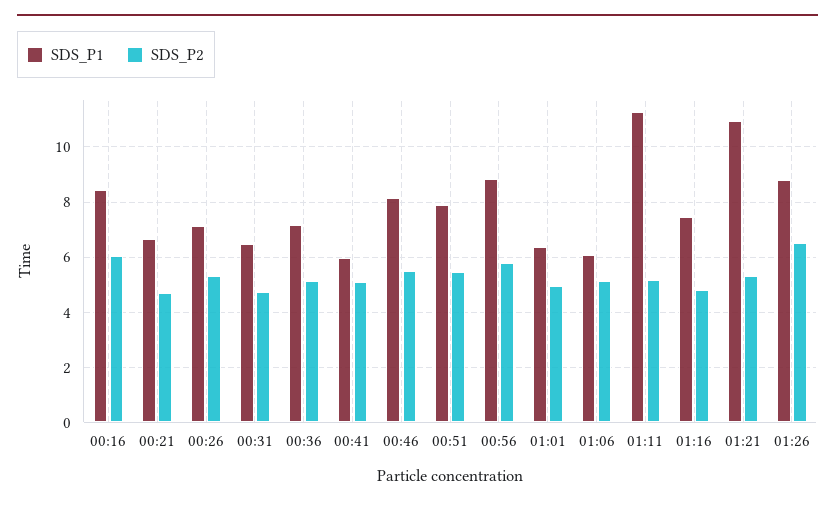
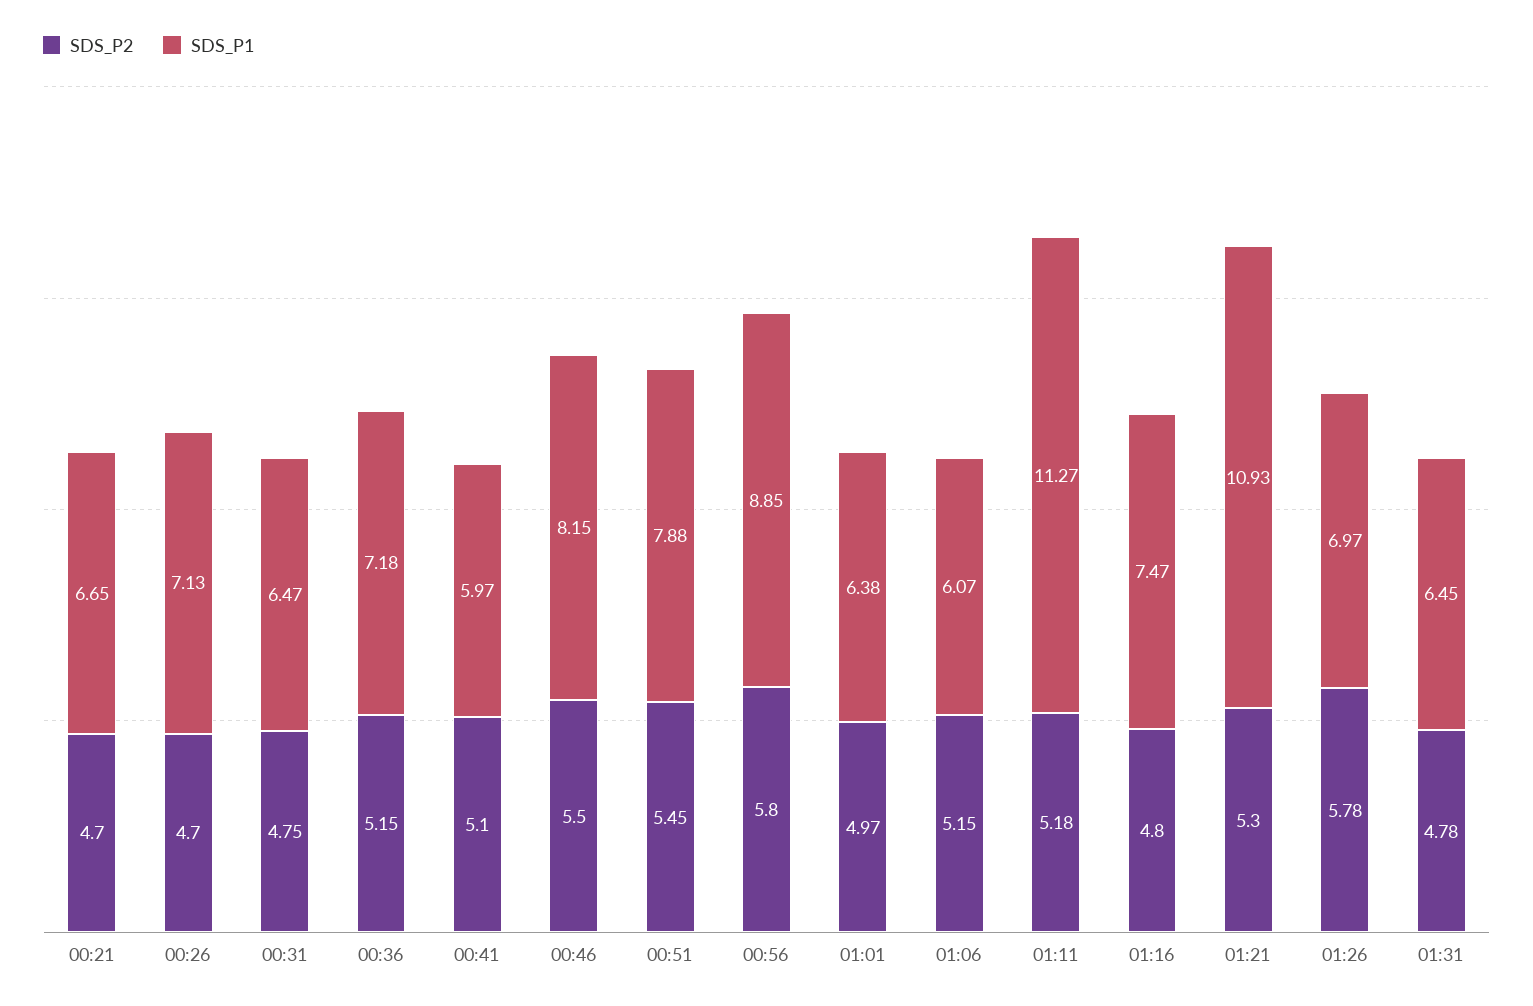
SDS_P1, 00:16: 8.5 -> none
SDS_P2, 00:16: 6 -> none
SDS_P2, 00:26: 5.25 -> 4.7
SDS_P1, 01:26: 8.75 -> 6.97
SDS_P2, 01:26: 6.5 -> 5.78
SDS_P2, 01:31: none -> 4.78
SDS_P1, 01:31: none -> 6.45

